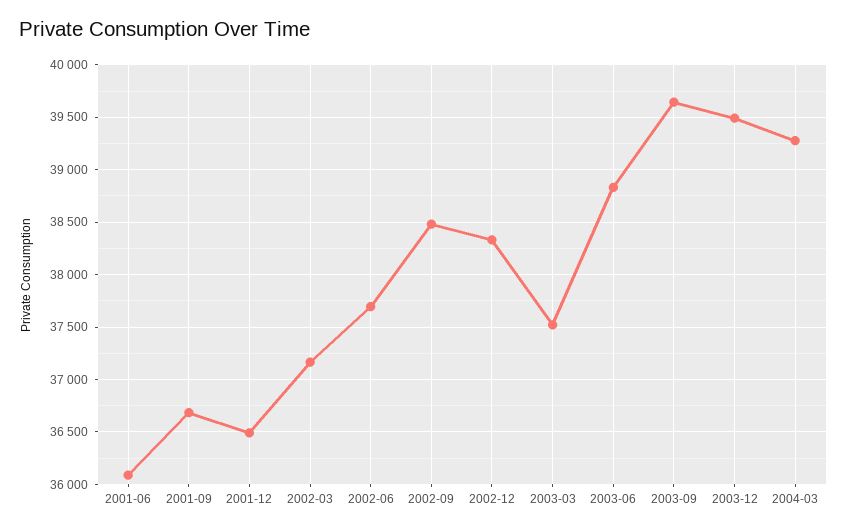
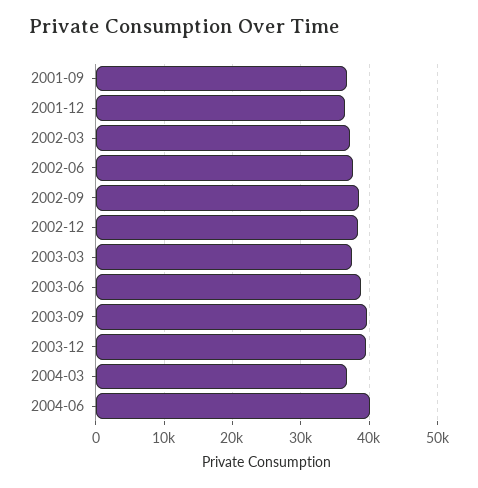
2001-06: 36100 -> none
2004-03: 39300 -> 37000
2004-06: none -> 40000

